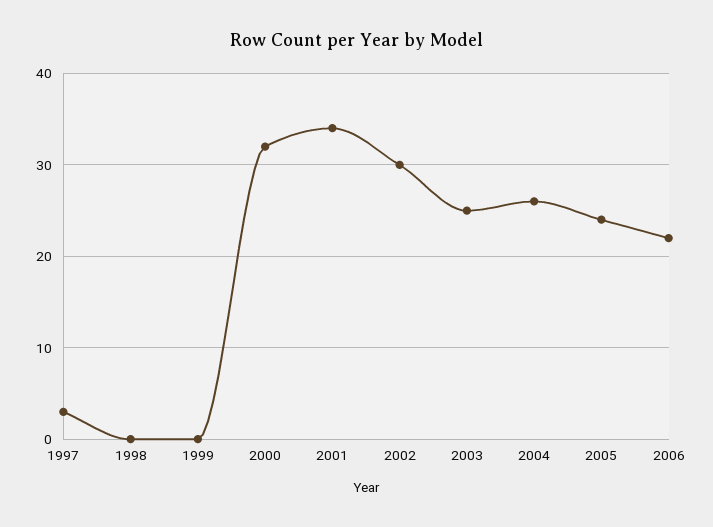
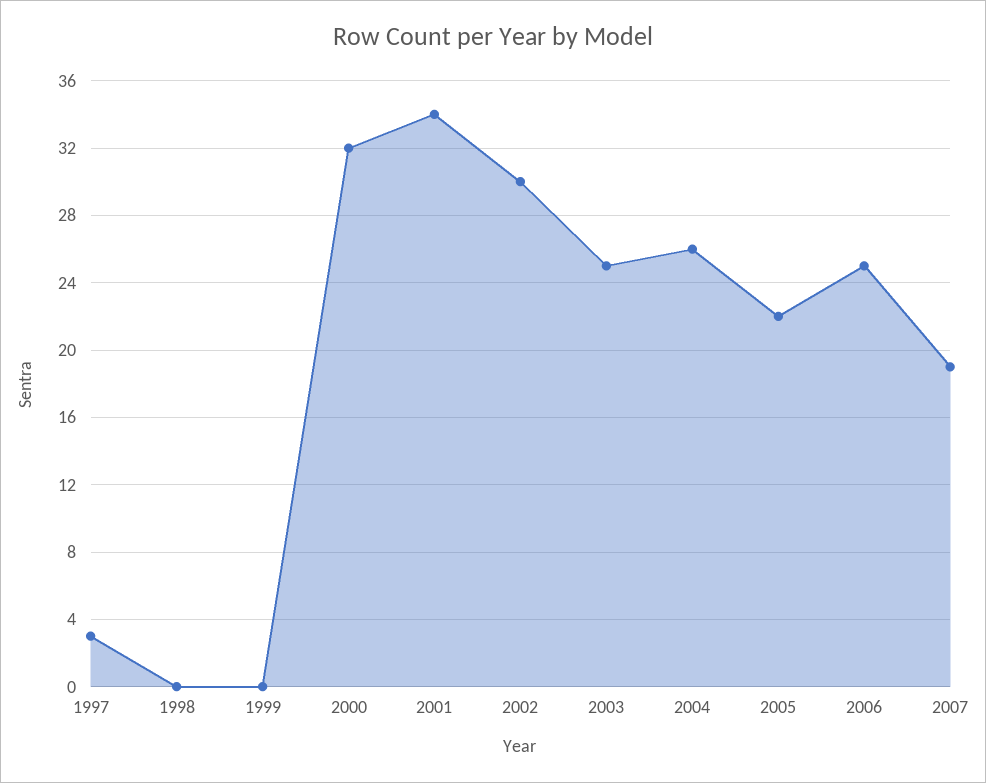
2005: 24 -> 22
2006: 22 -> 25
2007: none -> 19

